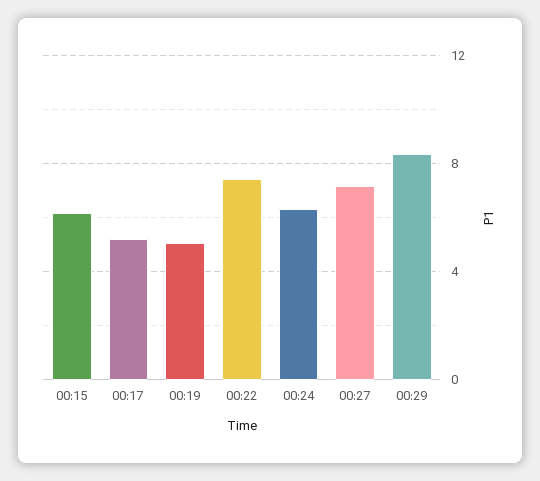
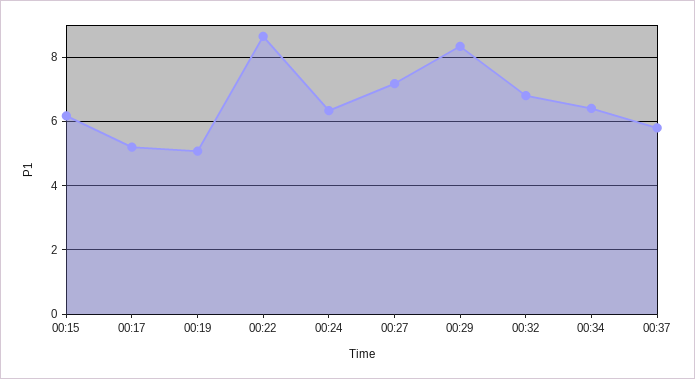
00:22: 7.5 -> 8.6
00:32: none -> 6.8
00:34: none -> 6.4
00:37: none -> 5.8

